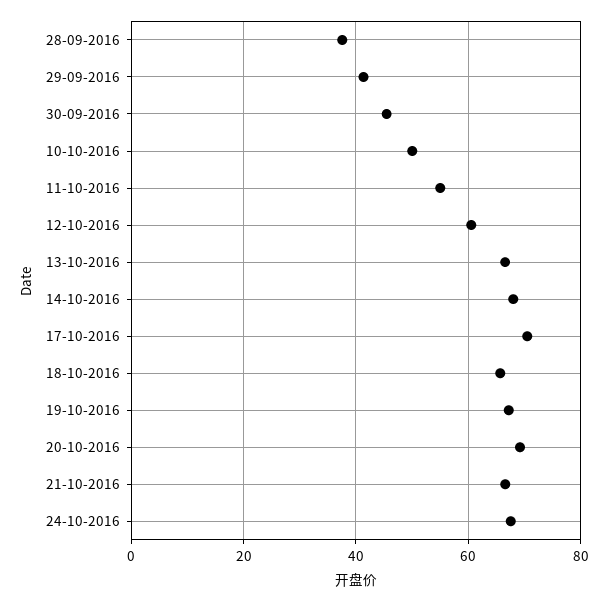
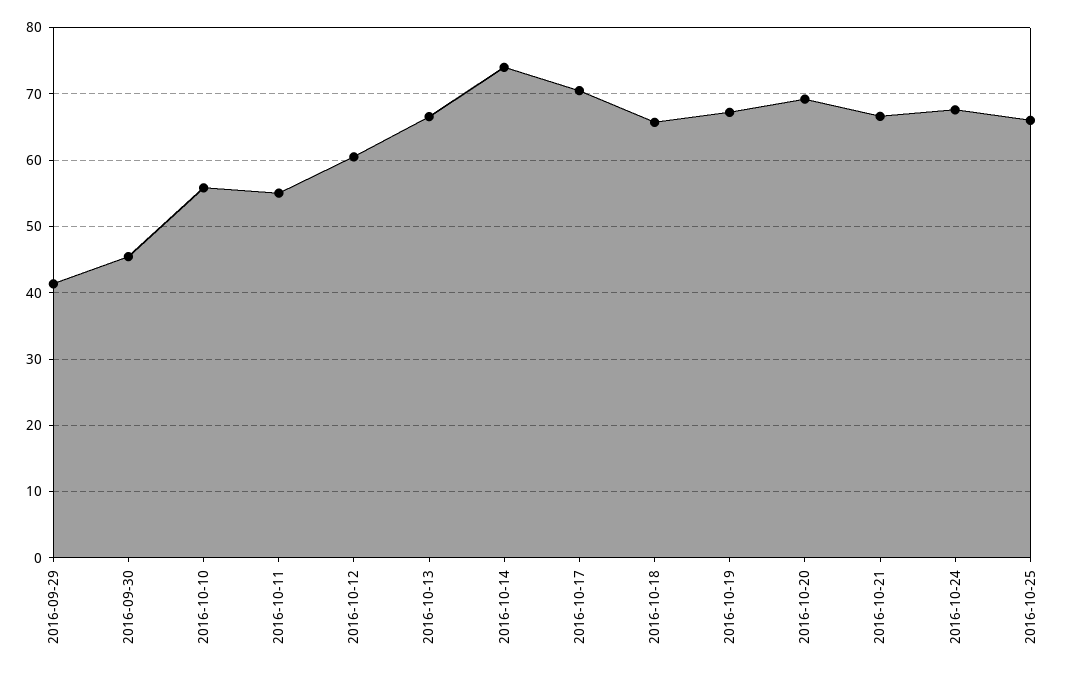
28-09-2016: 38 -> none
10-10-2016: 50 -> 56
14-10-2016: 68 -> 74
2016-10-25: none -> 66

